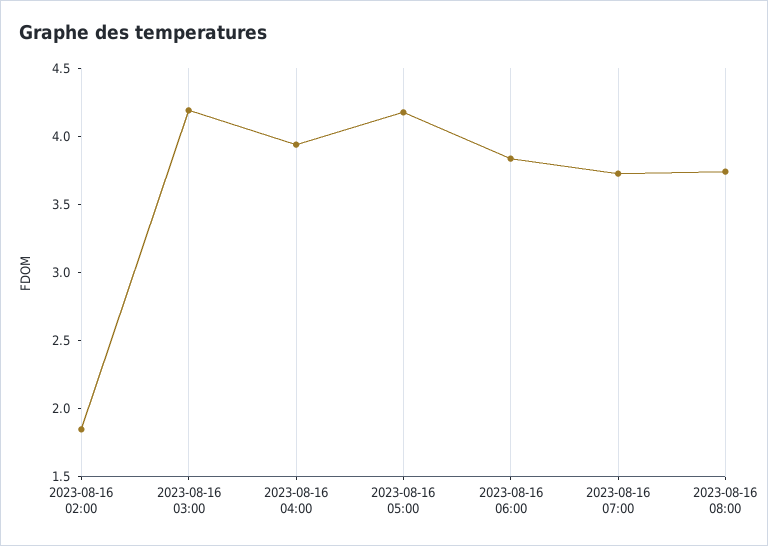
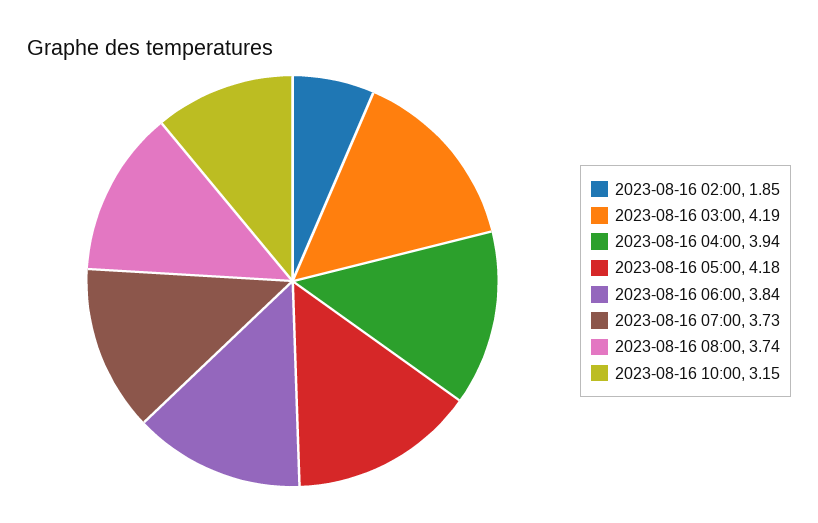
2023-08-16 10:00: none -> 3.15

